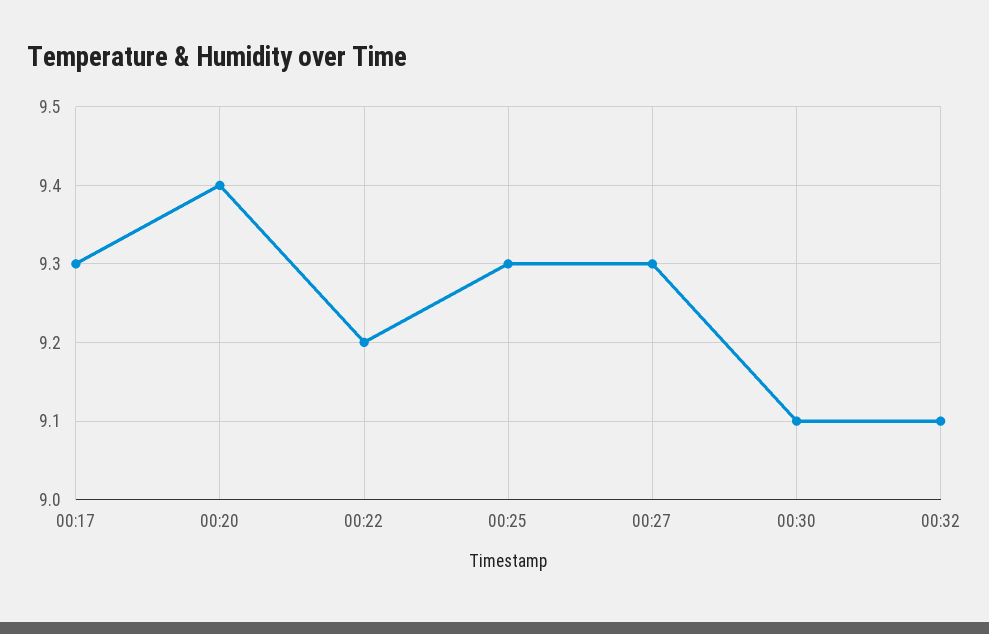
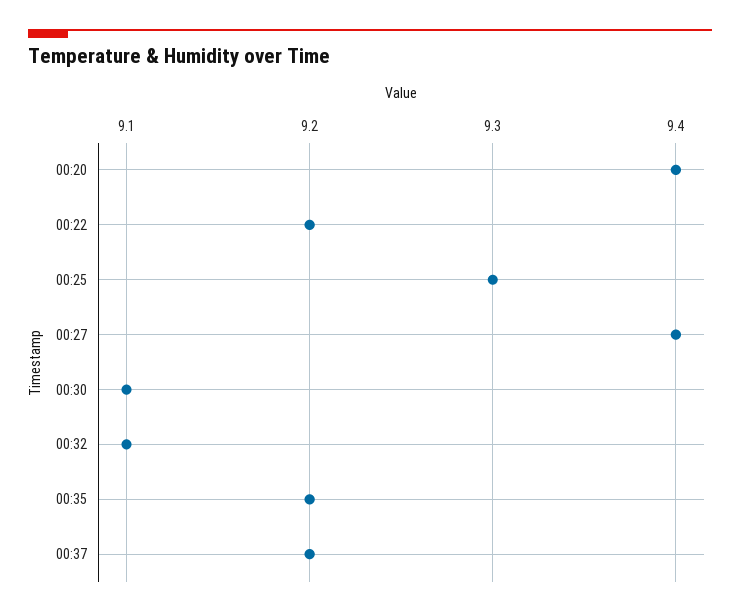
00:17: 9.3 -> none
00:27: 9.3 -> 9.4
00:35: none -> 9.2
00:37: none -> 9.2

